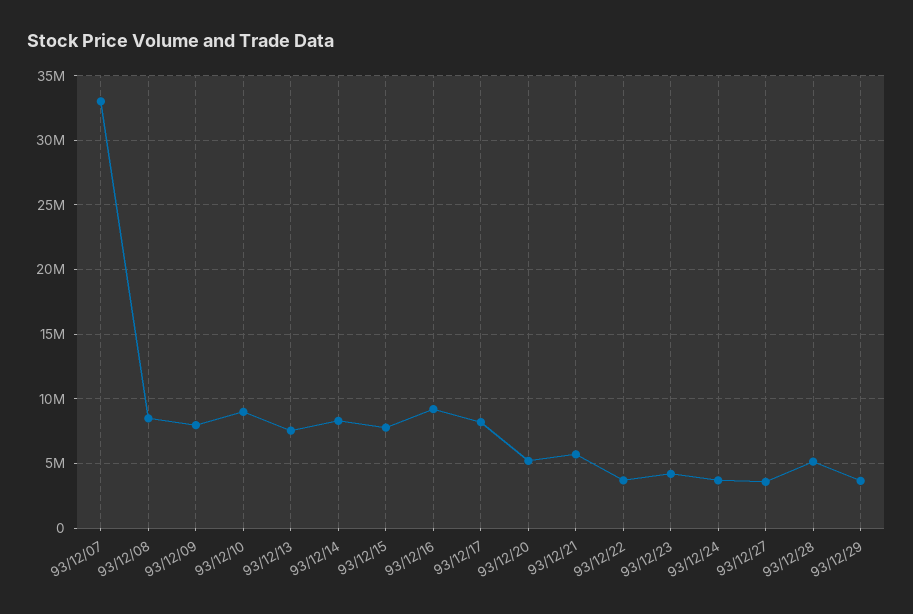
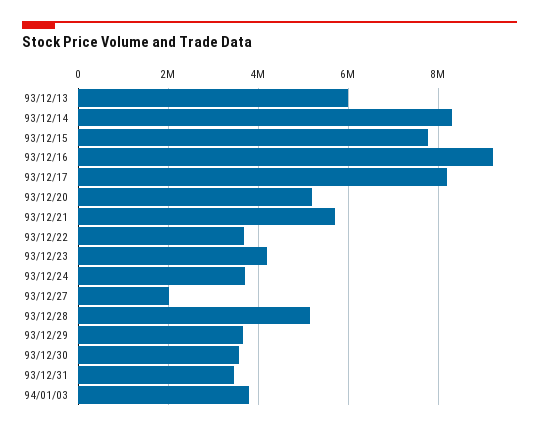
93/12/07: 33000000 -> none
93/12/08: 8500000 -> none
93/12/09: 8000000 -> none
93/12/10: 9000000 -> none
93/12/13: 7500000 -> 6000000
93/12/27: 3500000 -> 2000000
93/12/30: none -> 3600000
93/12/31: none -> 3400000
94/01/03: none -> 3800000

